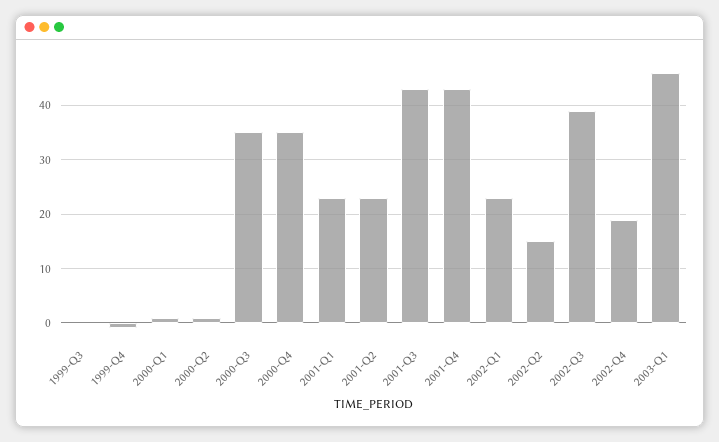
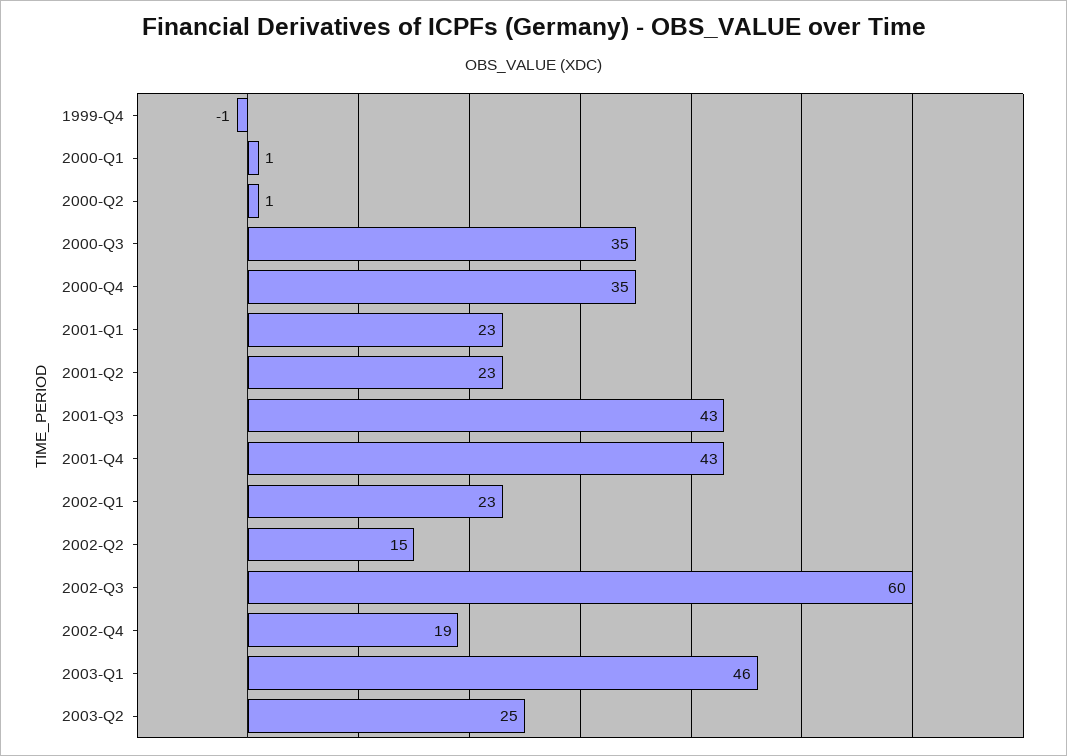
1999-Q3: 0 -> none
2002-Q3: 40 -> 60
2003-Q2: none -> 25

